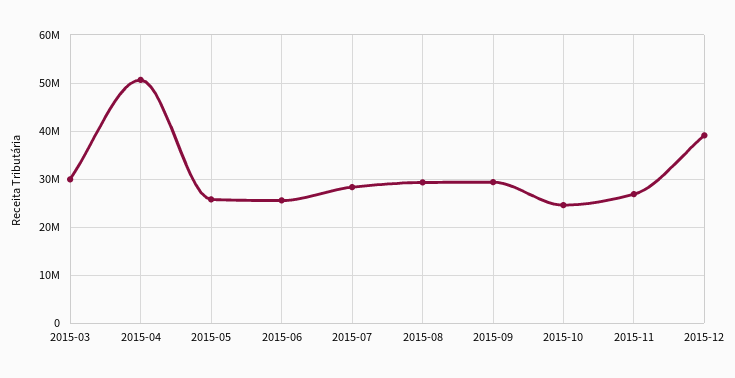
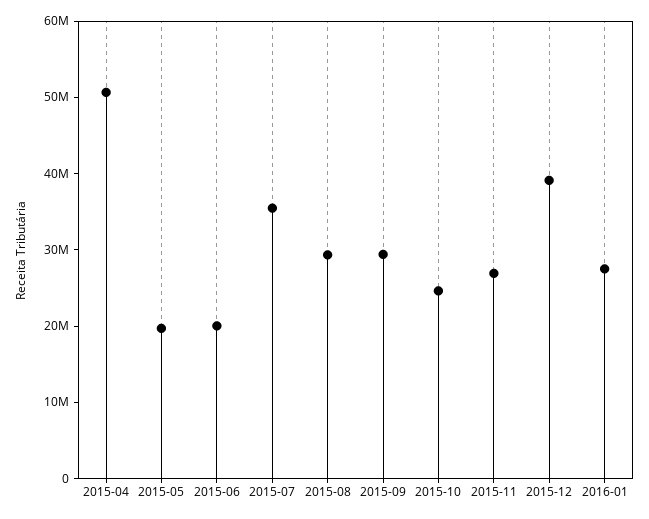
2015-03: 30000000 -> none
2015-05: 26000000 -> 20000000
2015-06: 26000000 -> 20000000
2015-07: 28000000 -> 36000000
2016-01: none -> 28000000

